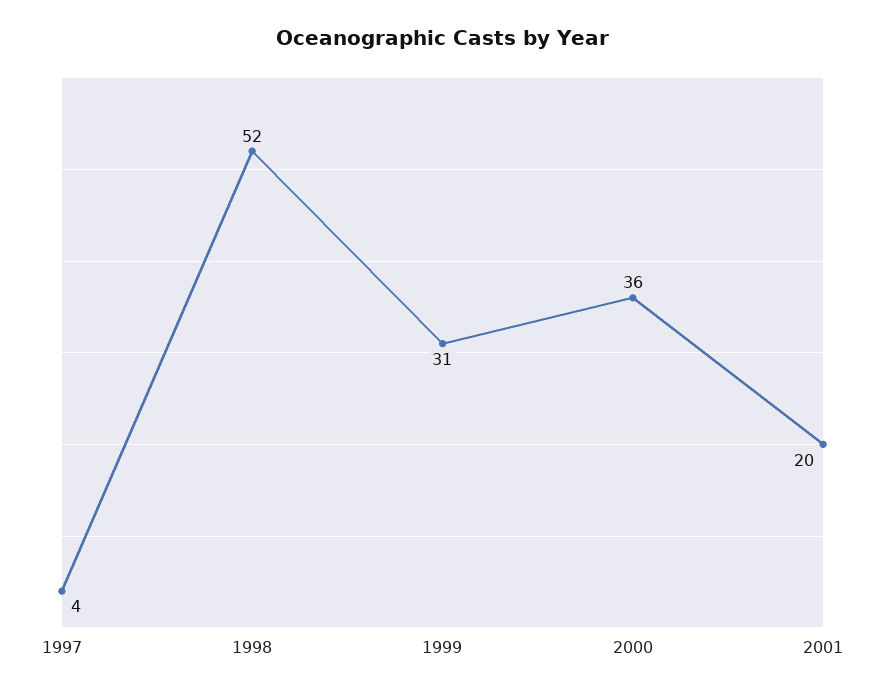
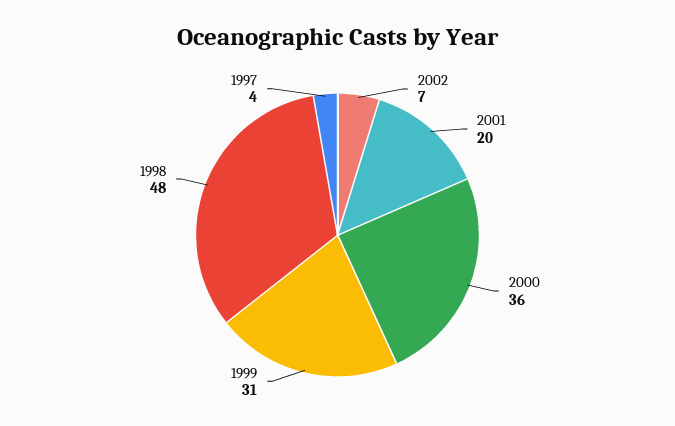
1998: 52 -> 48
2002: none -> 7

